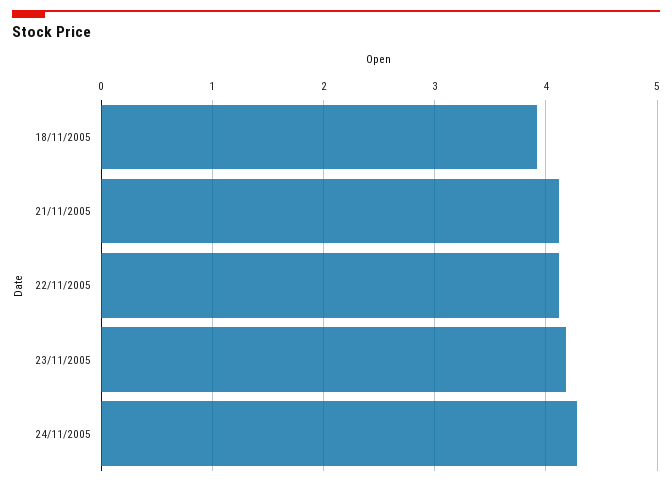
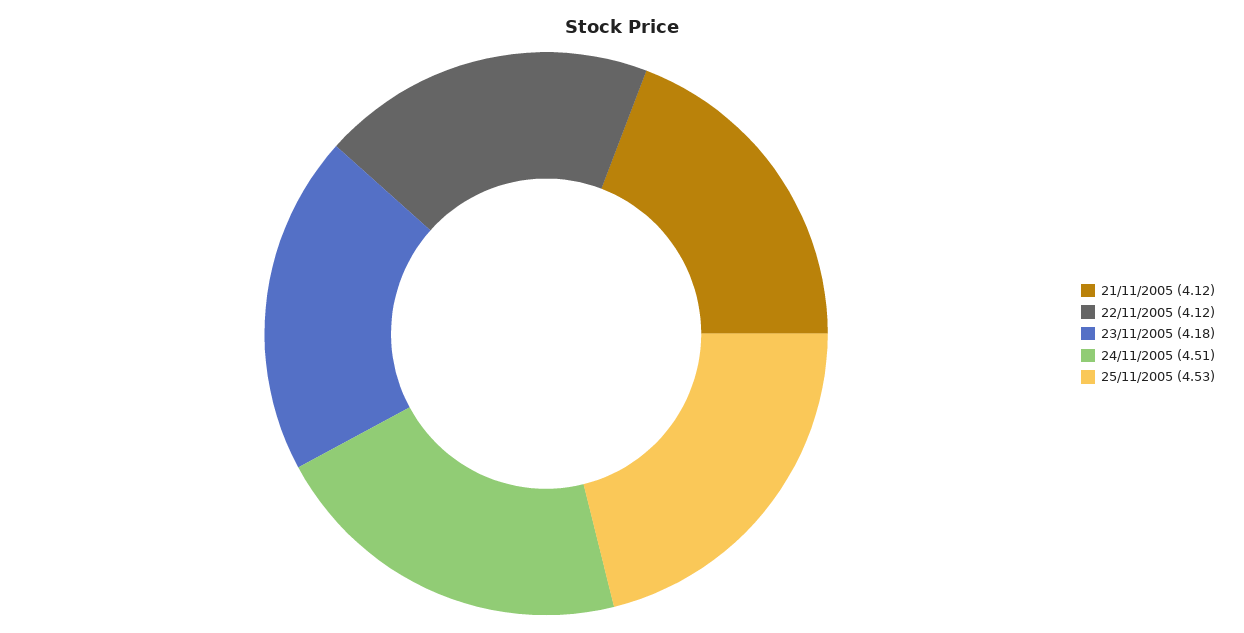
18/11/2005: 3.9 -> none
24/11/2005: 4.3 -> 4.51
25/11/2005: none -> 4.53

